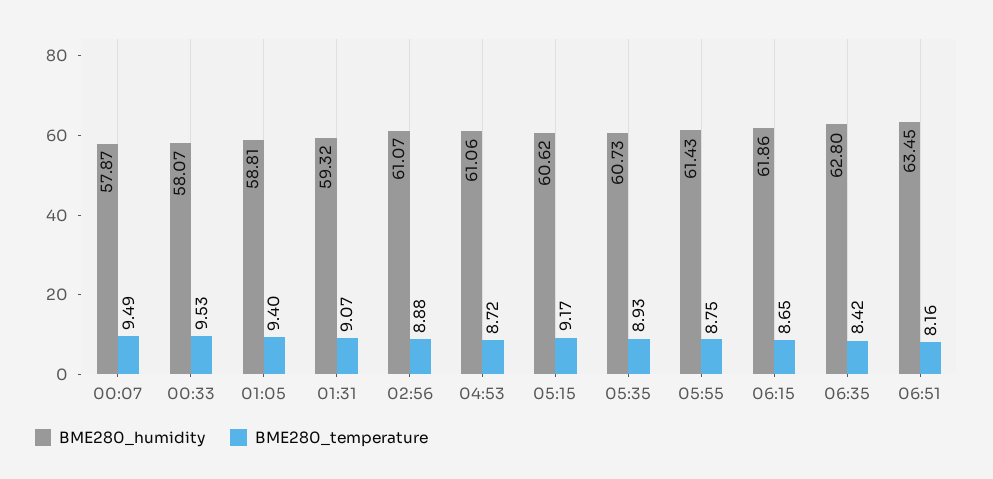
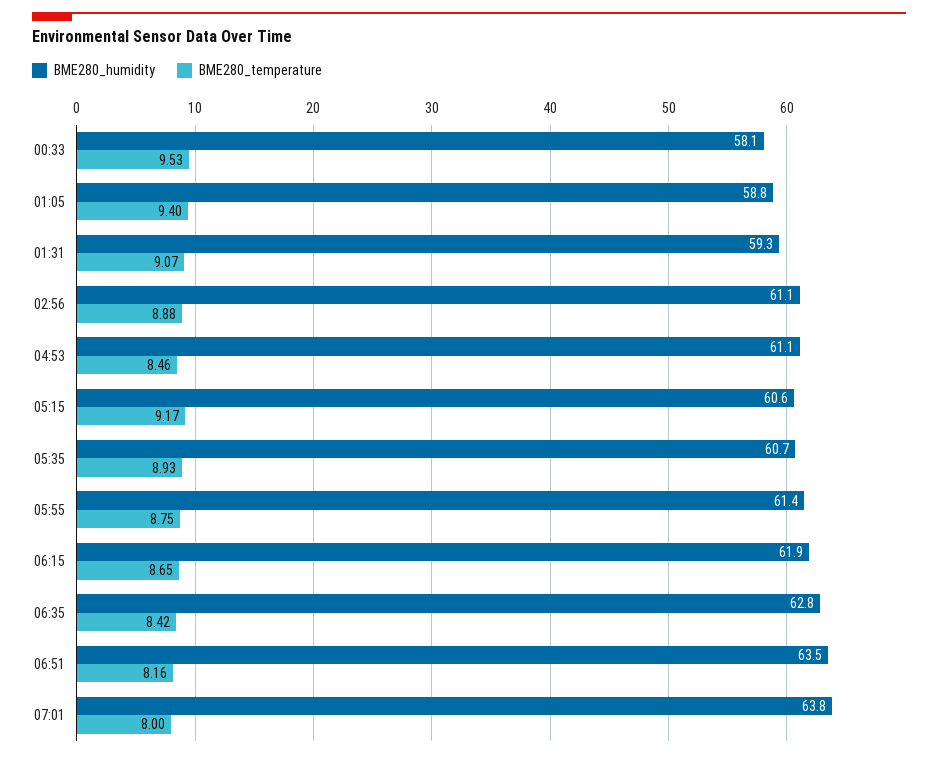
BME280_humidity, 00:07: 57.87 -> none
BME280_temperature, 00:07: 9.49 -> none
BME280_temperature, 04:53: 8.72 -> 8.46
BME280_humidity, 07:01: none -> 63.8
BME280_temperature, 07:01: none -> 8

